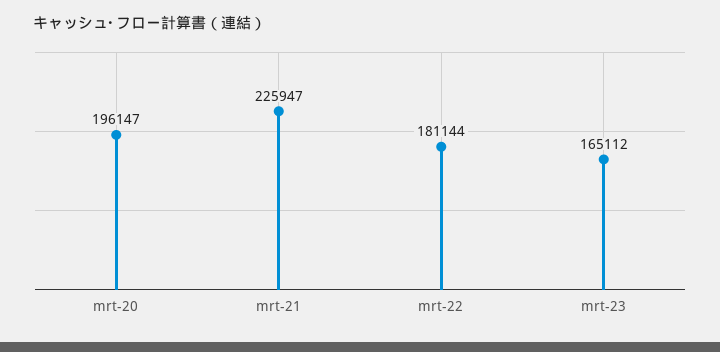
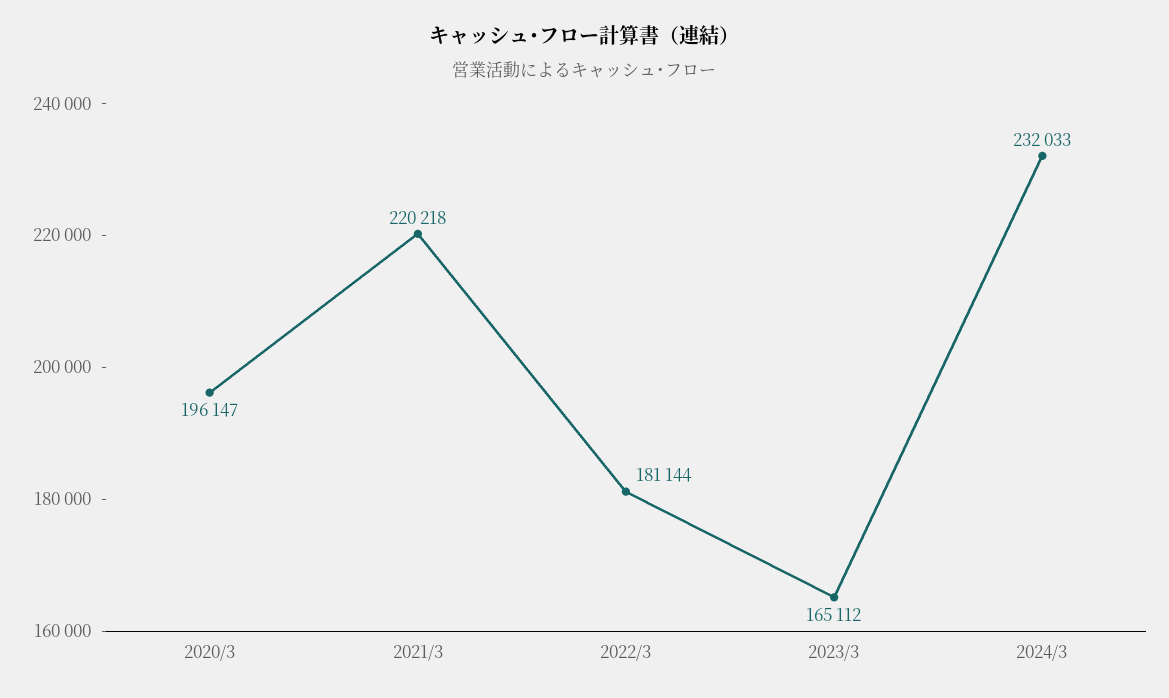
mrt-21: 225947 -> 220218
2024/3: none -> 232033

